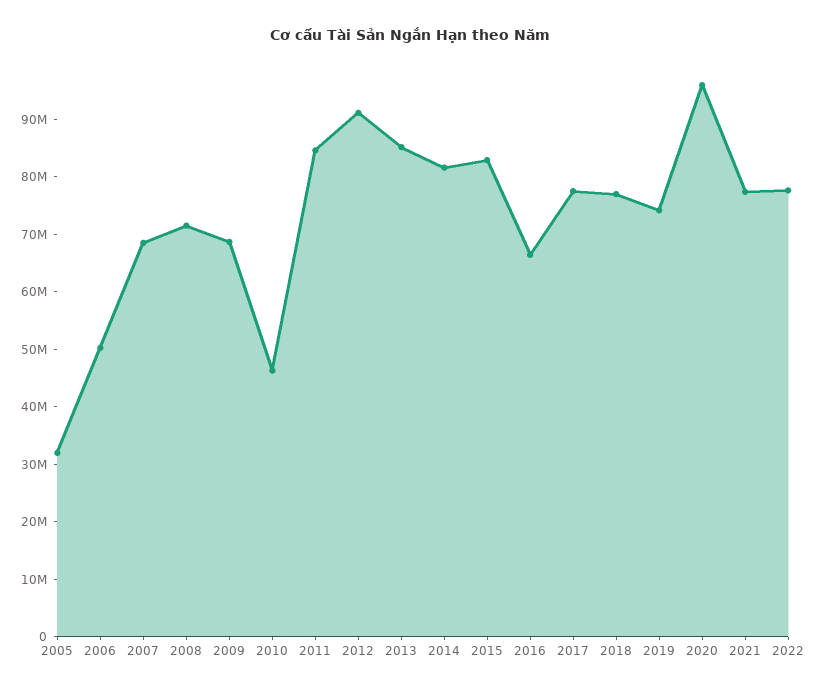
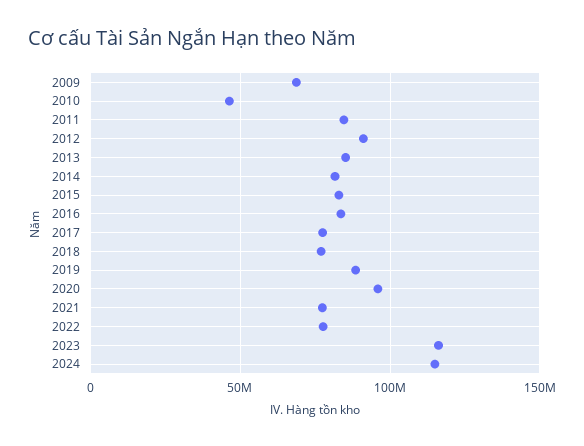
2005: 32000000 -> none
2006: 50000000 -> none
2007: 68000000 -> none
2008: 72000000 -> none
2016: 66000000 -> 85000000
2019: 74000000 -> 90000000
2023: none -> 115000000
2024: none -> 115000000

